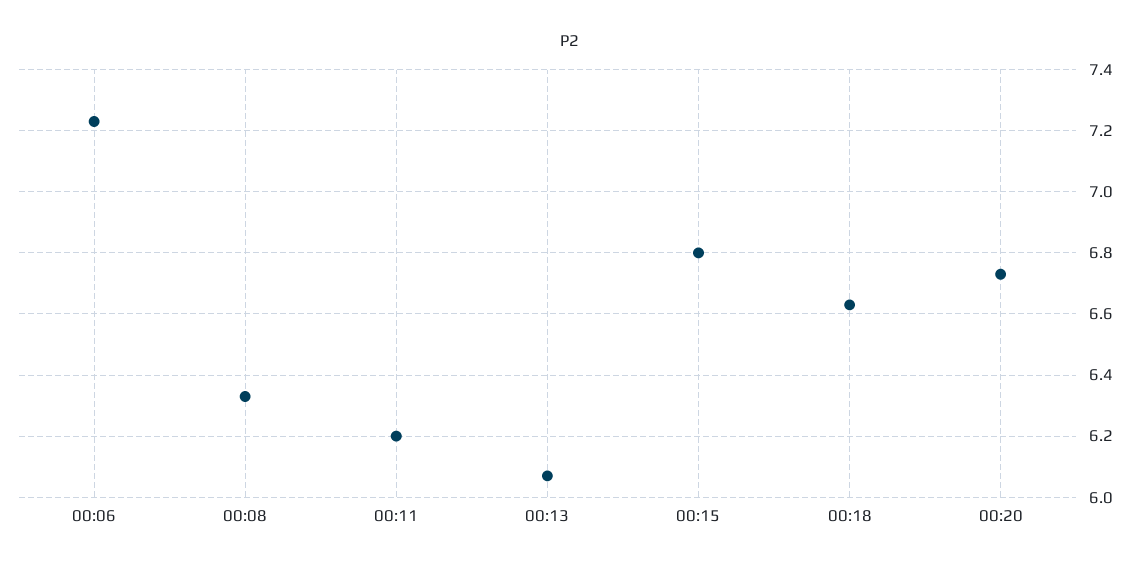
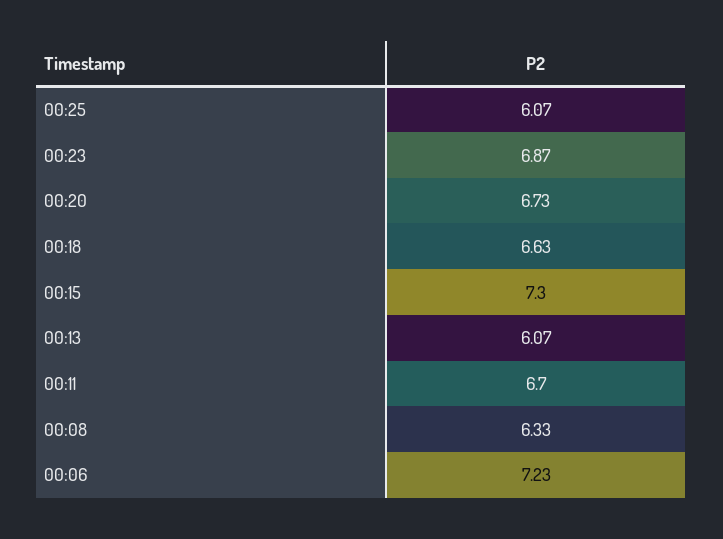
00:11: 6.2 -> 6.7
00:15: 6.8 -> 7.3
00:25: none -> 6.07
00:23: none -> 6.87

